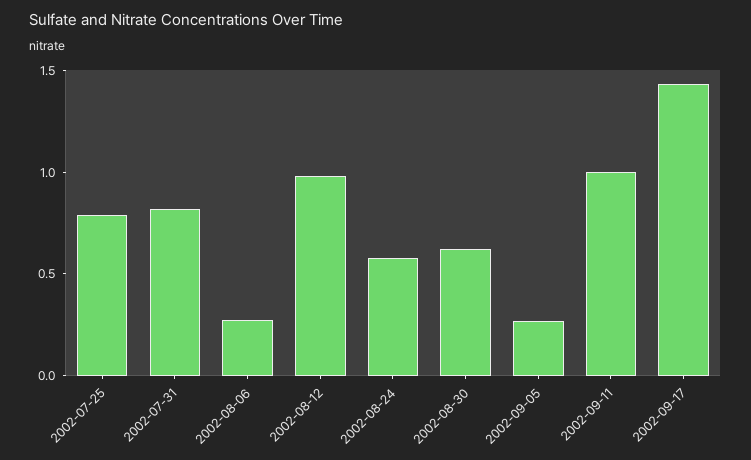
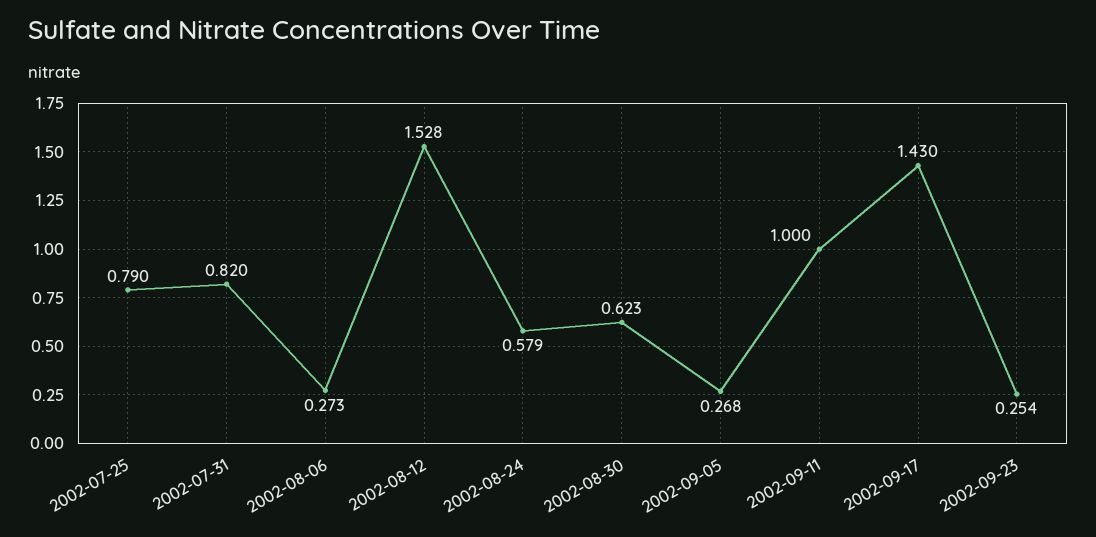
2002-08-12: 1 -> 1.528
2002-09-23: none -> 0.254

